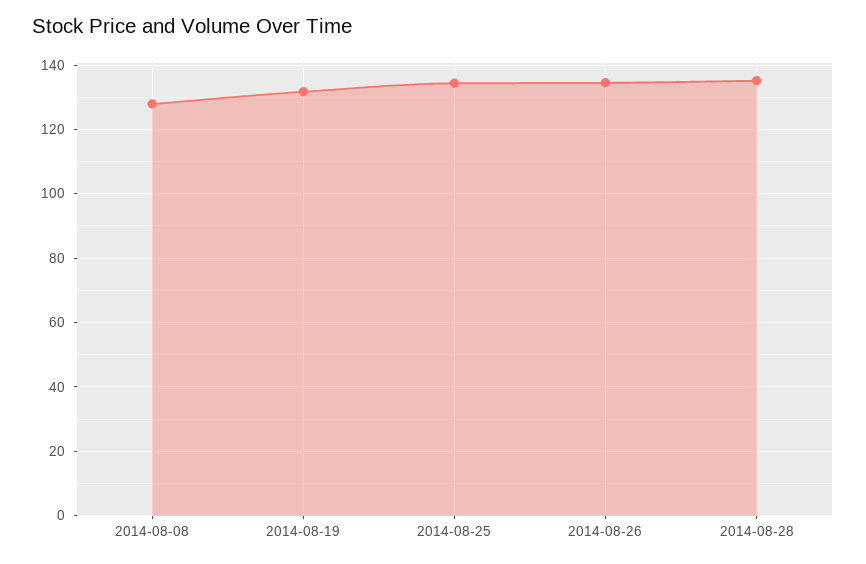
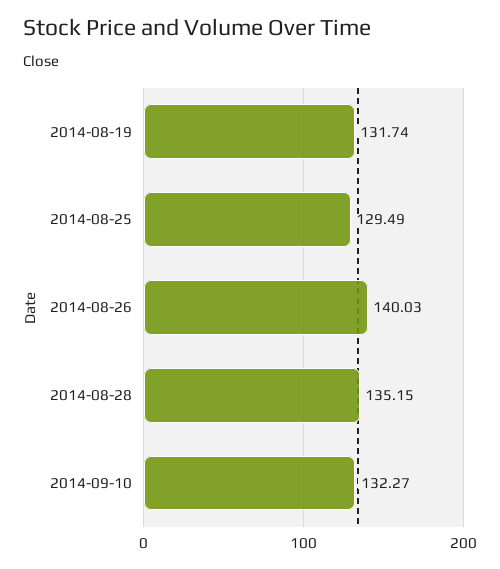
2014-08-08: 128 -> none
2014-08-25: 134 -> 129.49
2014-08-26: 134 -> 140.03
2014-09-10: none -> 132.27

